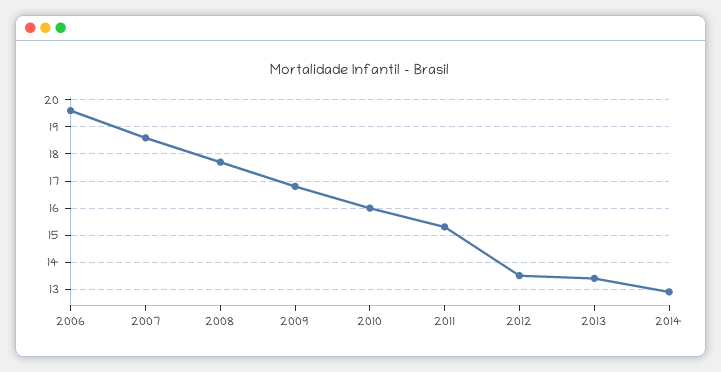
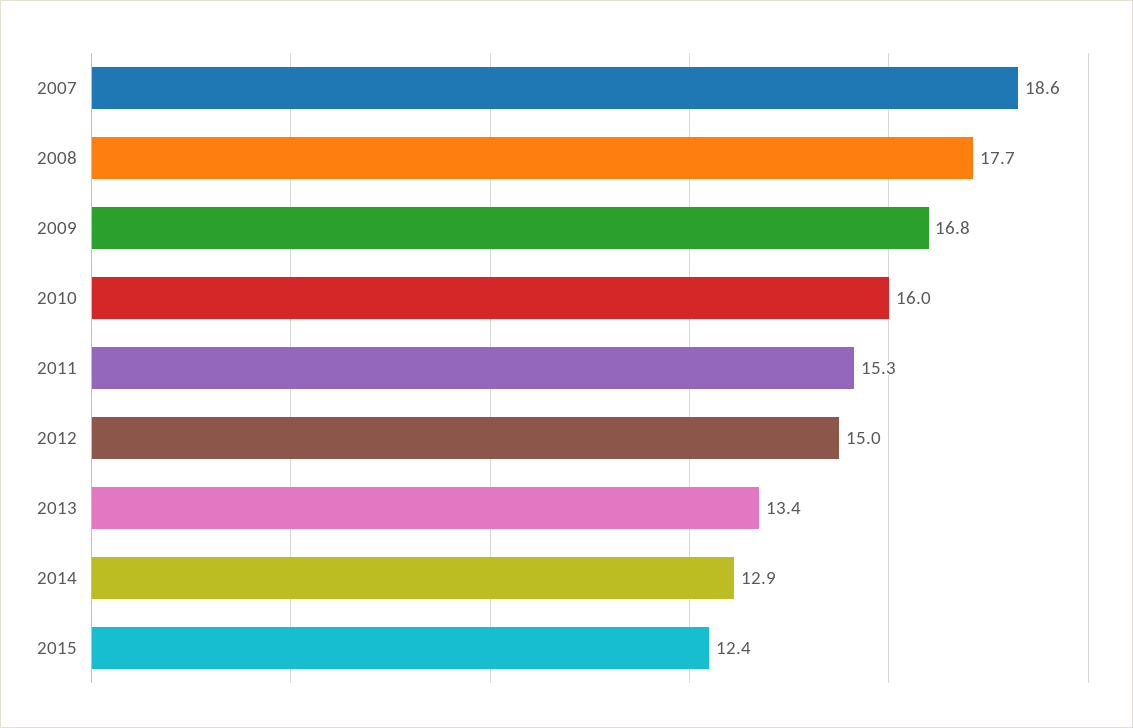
2006: 19.5 -> none
2012: 13.5 -> 15
2015: none -> 12.4

